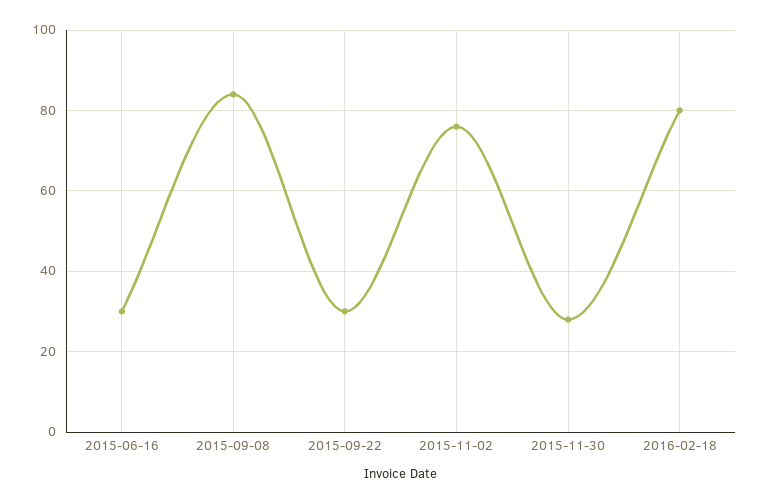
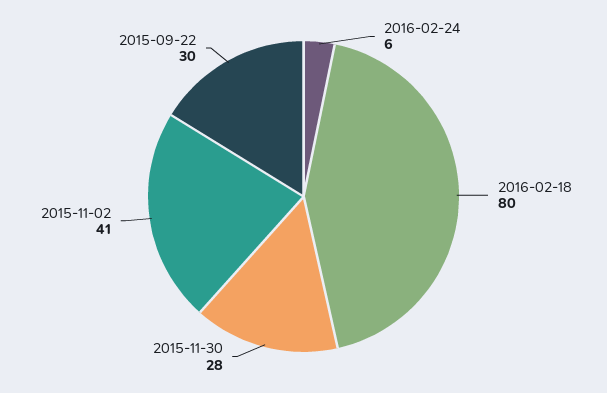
2015-06-16: 30 -> none
2015-09-08: 85 -> none
2015-11-02: 75 -> 41
2016-02-24: none -> 6

